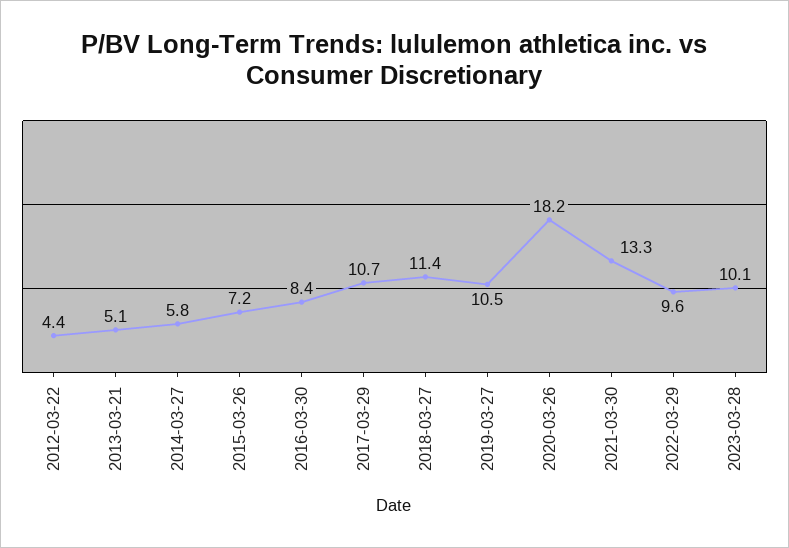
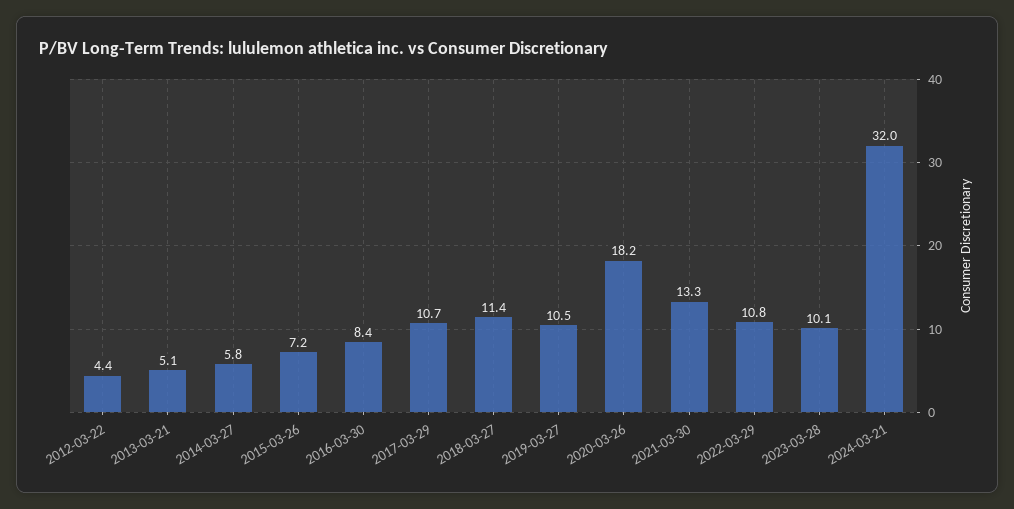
2022-03-29: 9.6 -> 10.8
2024-03-21: none -> 32

